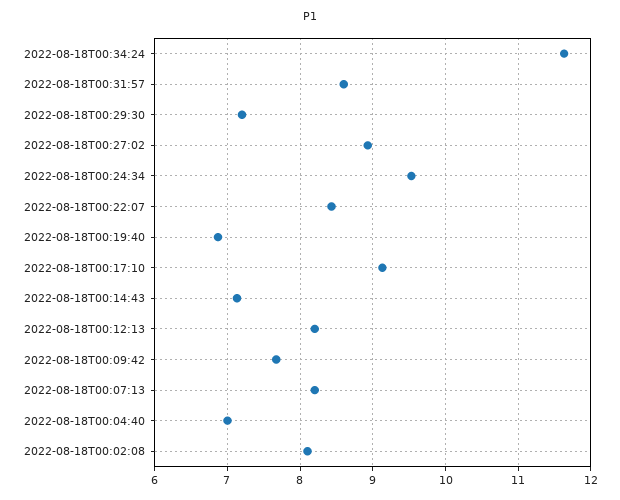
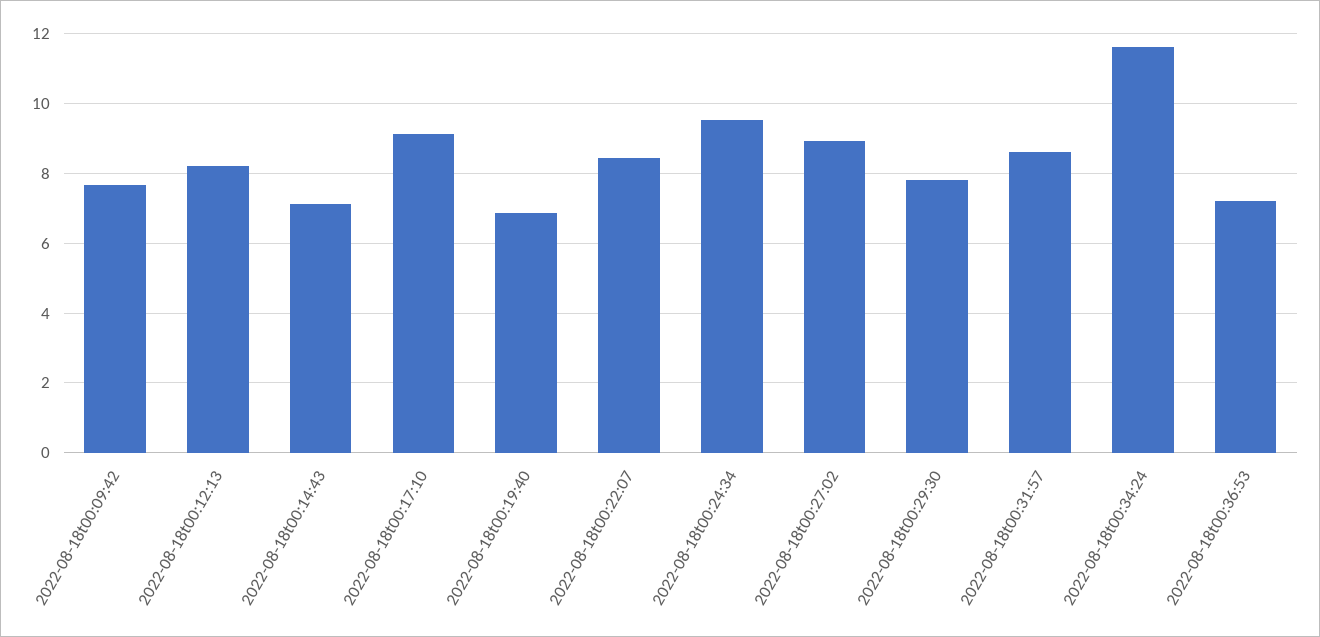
2022-08-18T00:29:30: 7.2 -> 7.8
2022-08-18T00:07:13: 8.2 -> none
2022-08-18T00:04:40: 7 -> none
2022-08-18T00:02:08: 8.1 -> none
2022-08-18t00:36:53: none -> 7.2

